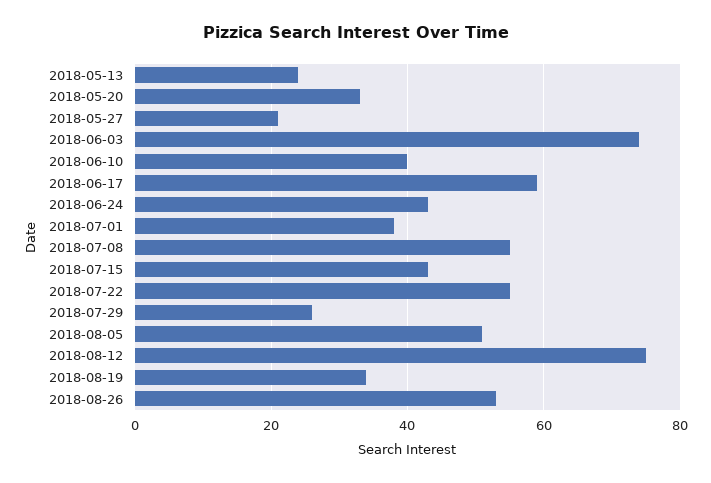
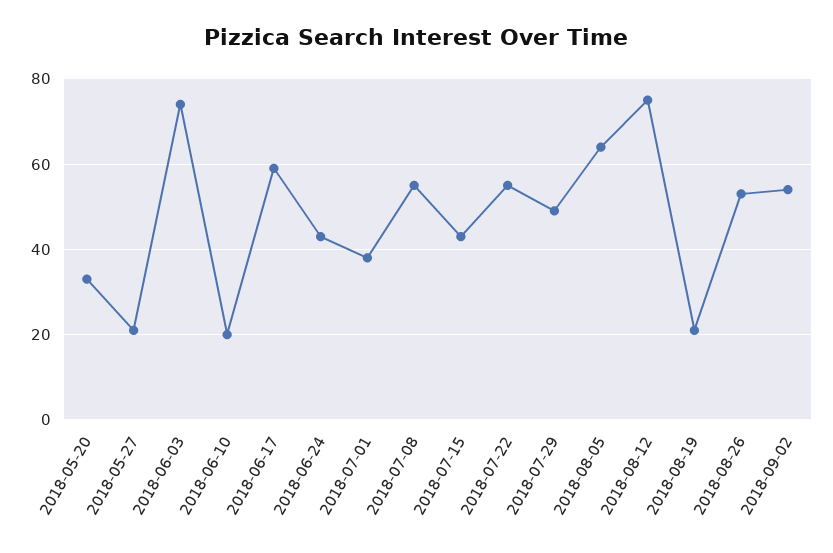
2018-05-13: 25 -> none
2018-06-10: 40 -> 20
2018-07-29: 25 -> 50
2018-08-05: 50 -> 65
2018-08-19: 35 -> 20
2018-09-02: none -> 55

